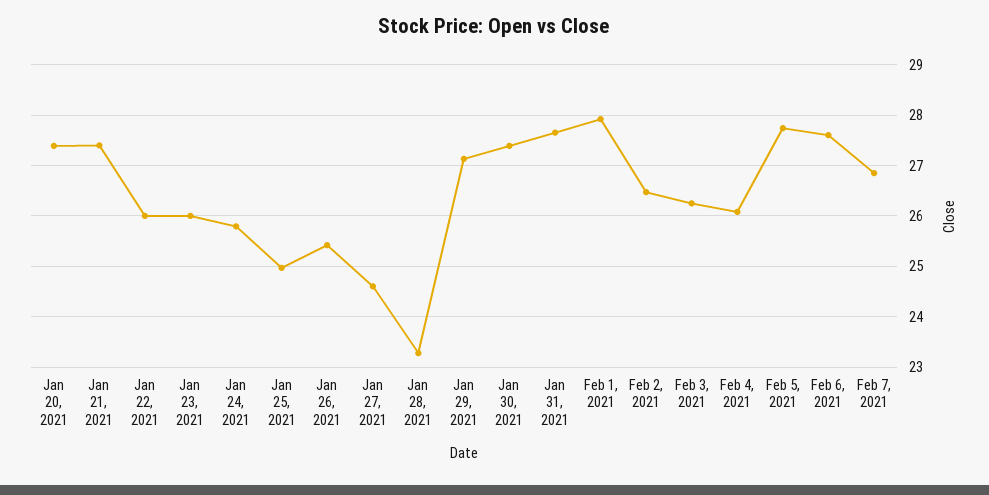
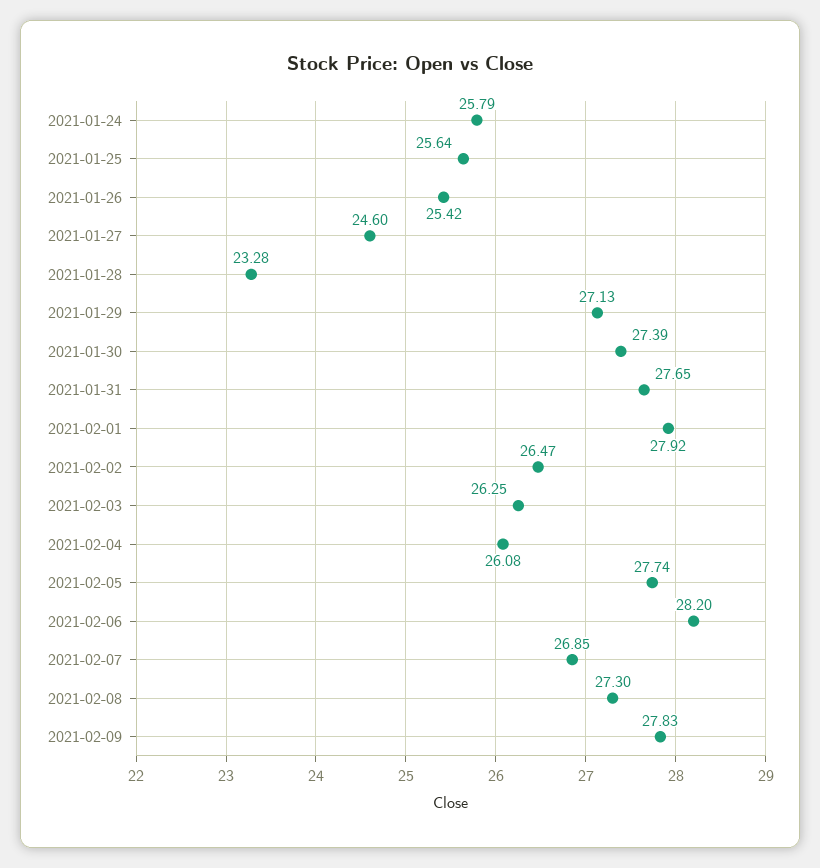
Jan 20, 2021: 27.4 -> none
Jan 21, 2021: 27.4 -> none
Jan 22, 2021: 26 -> none
Jan 23, 2021: 26 -> none
Jan 25, 2021: 25 -> 25.64
Feb 6, 2021: 27.6 -> 28.2
2021-02-08: none -> 27.3
2021-02-09: none -> 27.83

